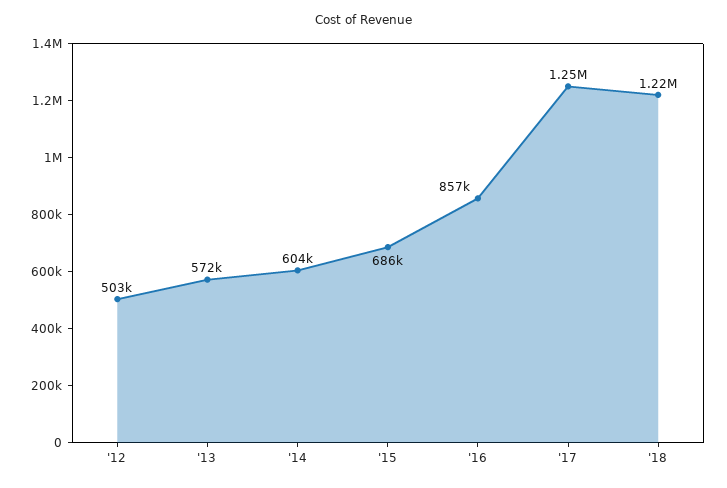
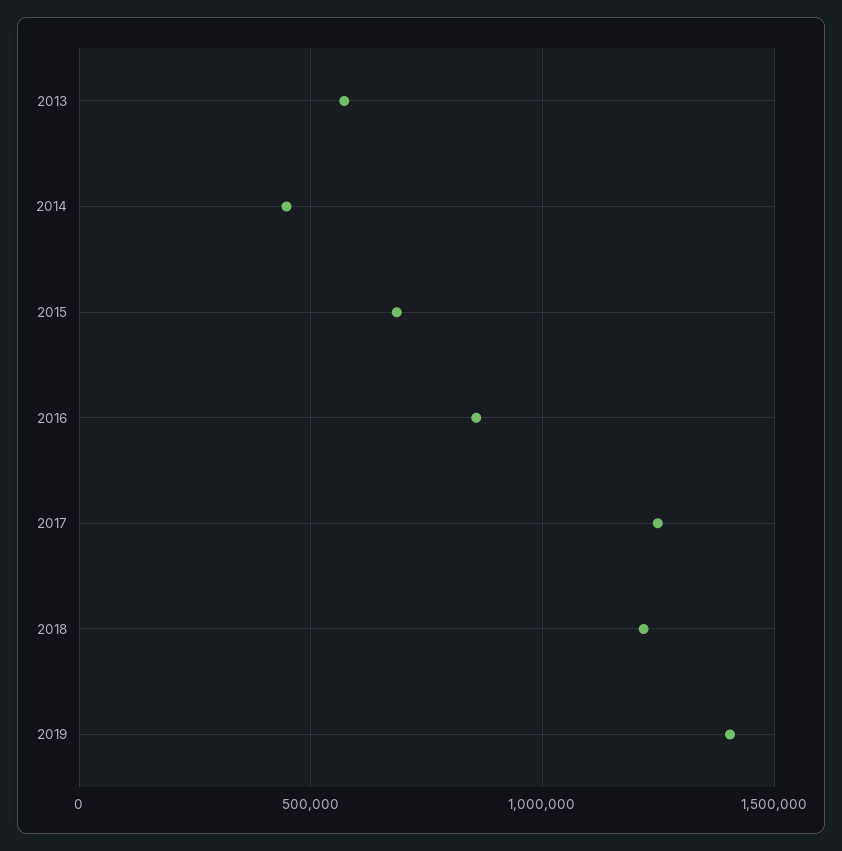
'12: 503000 -> none
'14: 604000 -> 450000
2019: none -> 1400000

